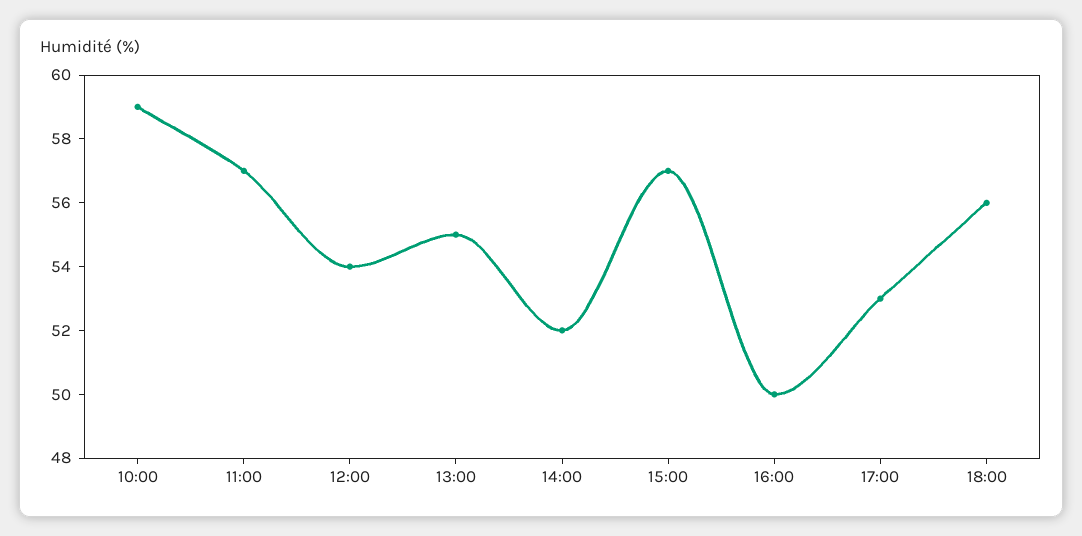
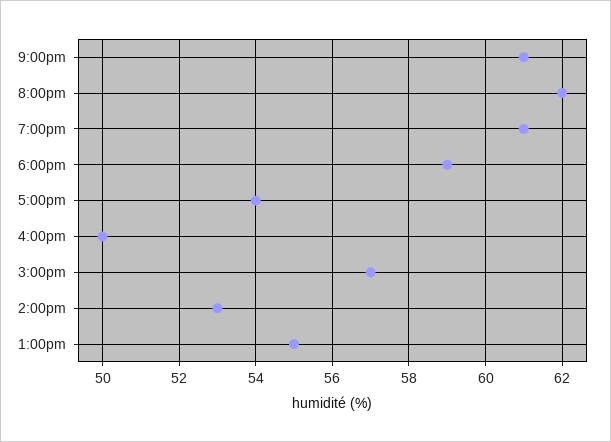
10:00: 59 -> none
11:00: 57 -> none
12:00: 54 -> none
14:00: 52 -> 53
17:00: 53 -> 54
18:00: 56 -> 59
9:00pm: none -> 61
8:00pm: none -> 62
7:00pm: none -> 61

